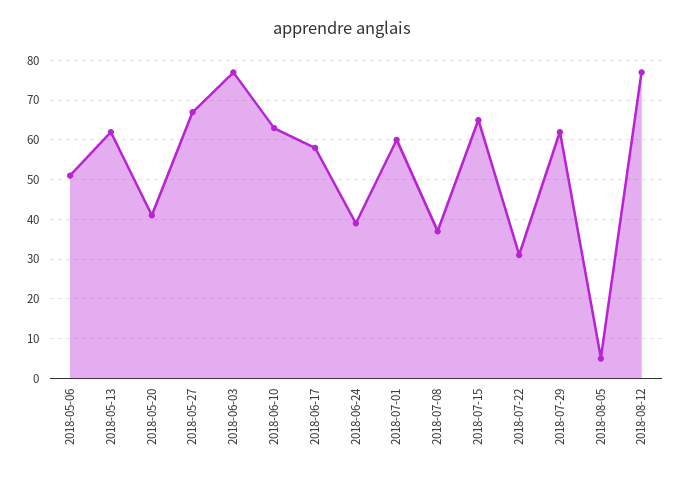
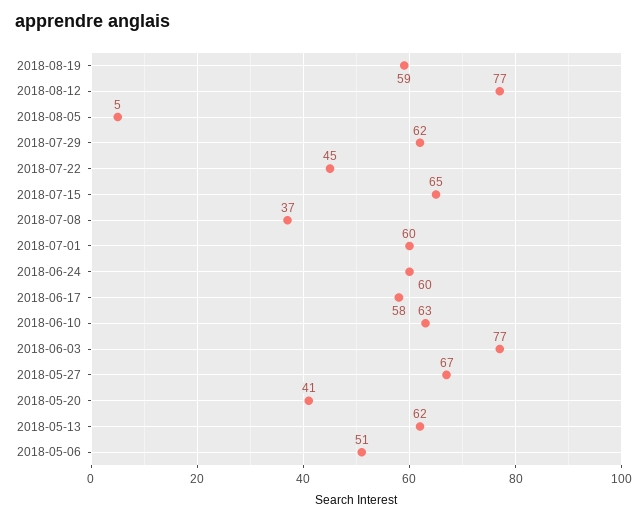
2018-06-24: 40 -> 60
2018-07-22: 30 -> 45
2018-08-19: none -> 59

